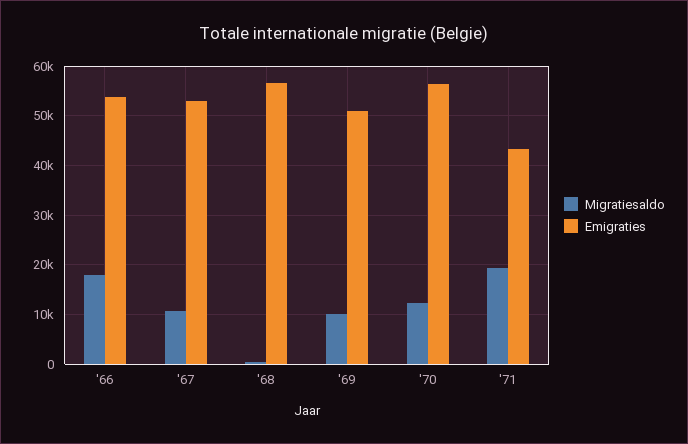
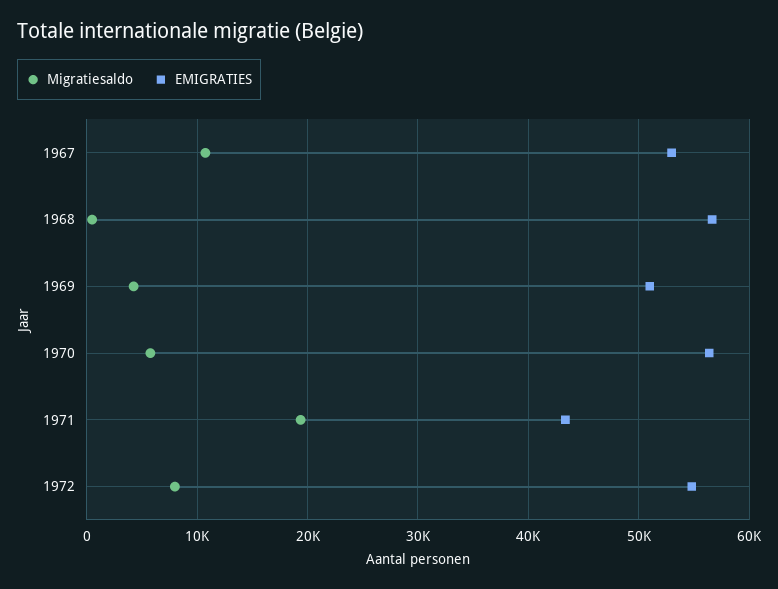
Migratiesaldo, '66: 18000 -> none
Emigraties, '66: 54000 -> none
Migratiesaldo, '69: 10000 -> 4000
Migratiesaldo, '70: 12000 -> 6000
Migratiesaldo, 1972: none -> 8000
Emigraties, 1972: none -> 55000

